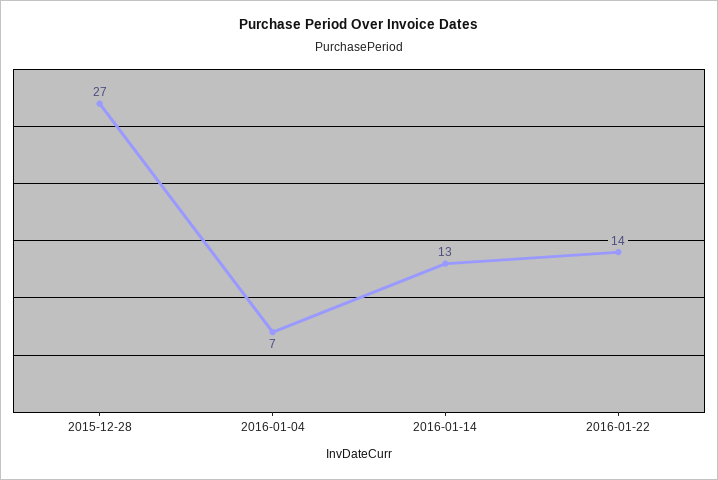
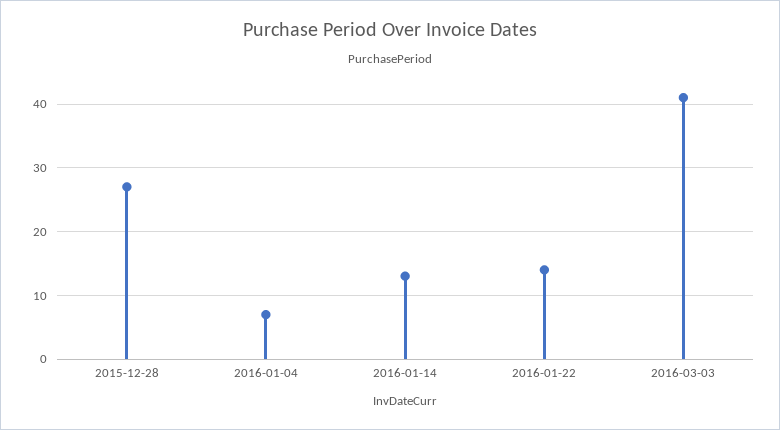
2016-03-03: none -> 41

